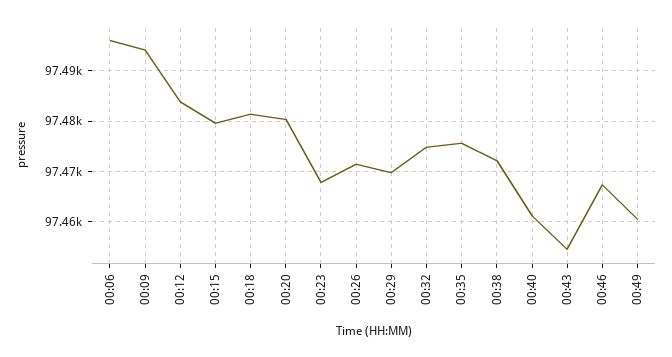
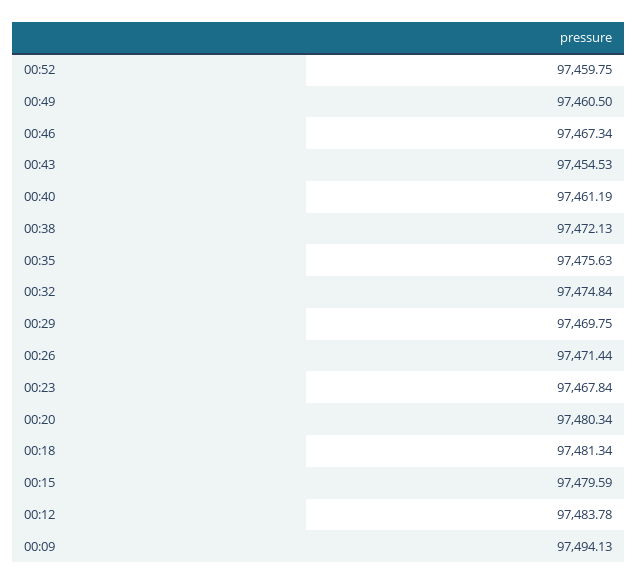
00:06: 97496 -> none
00:52: none -> 97459.75

